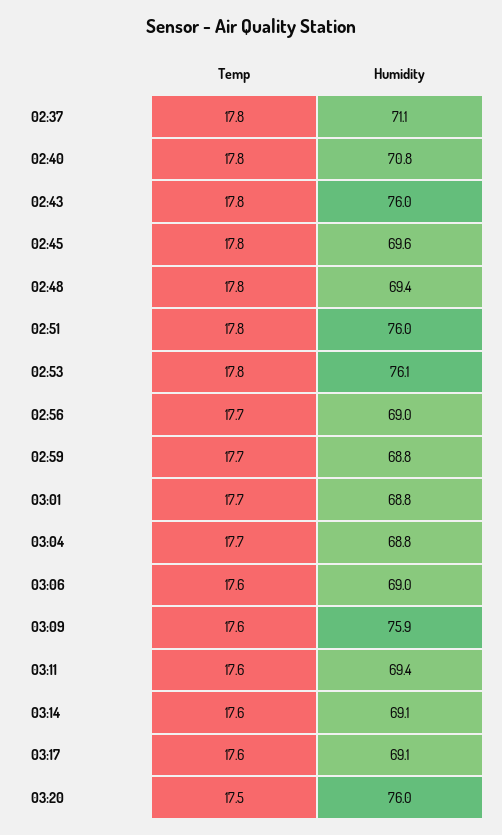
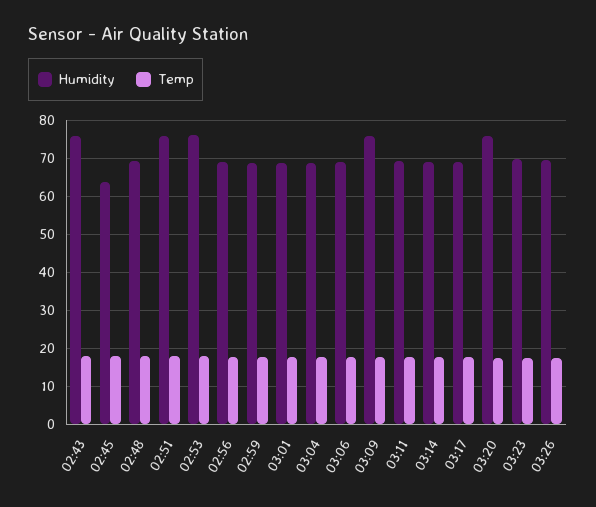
Temp, 02:37: 17.8 -> none
Humidity, 02:37: 71.1 -> none
Temp, 02:40: 17.8 -> none
Humidity, 02:40: 70.8 -> none
Humidity, 02:45: 69.6 -> 64
Humidity, 03:23: none -> 70
Temp, 03:23: none -> 18
Humidity, 03:26: none -> 70
Temp, 03:26: none -> 18

